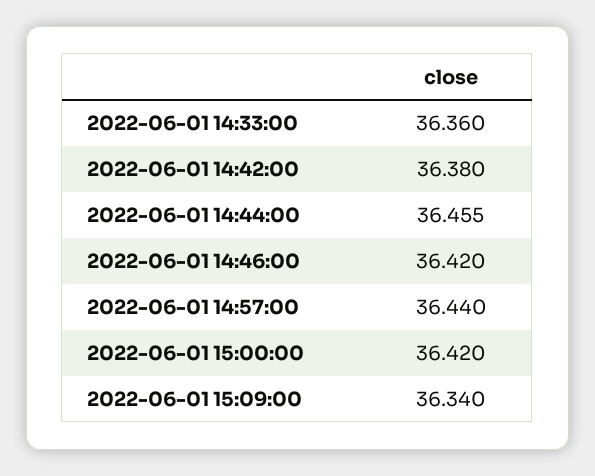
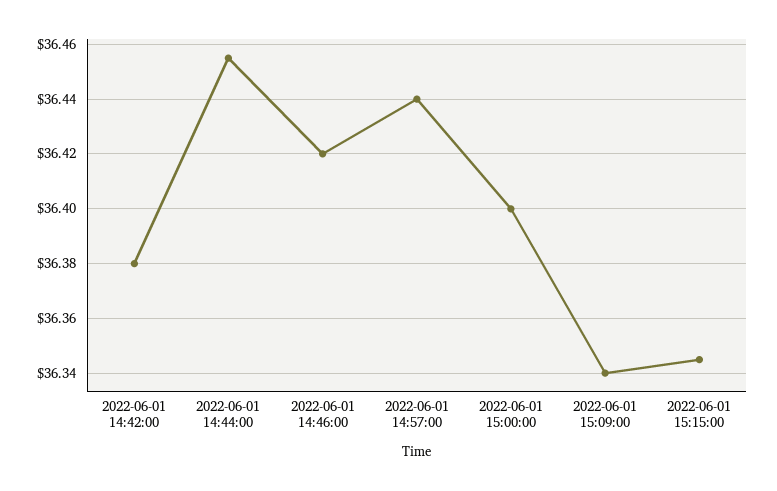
2022-06-01 14:33:00: 36.36 -> none
2022-06-01 15:00:00: 36.42 -> 36.4
2022-06-01 15:15:00: none -> 36.345

